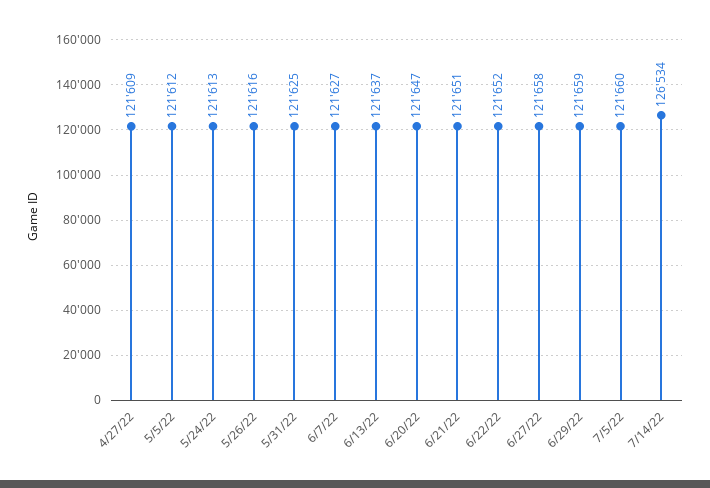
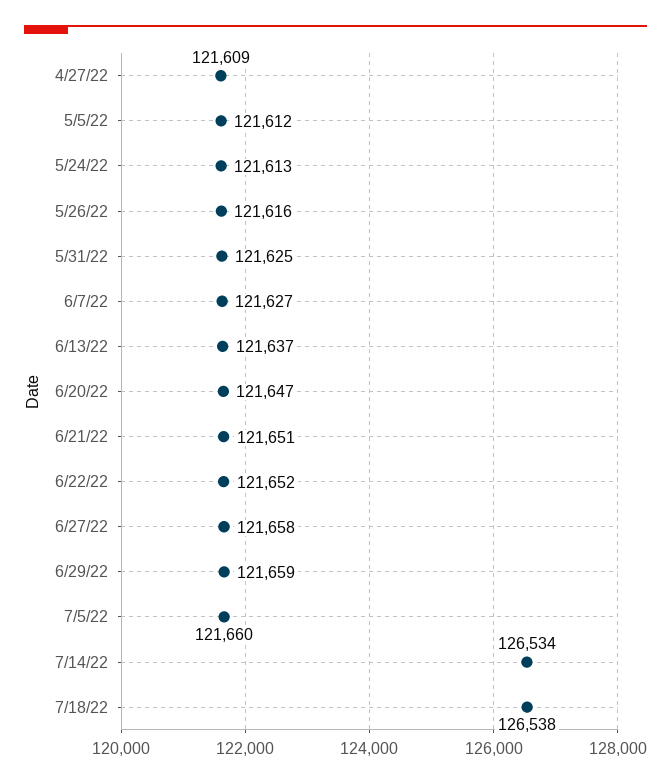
7/18/22: none -> 126538

